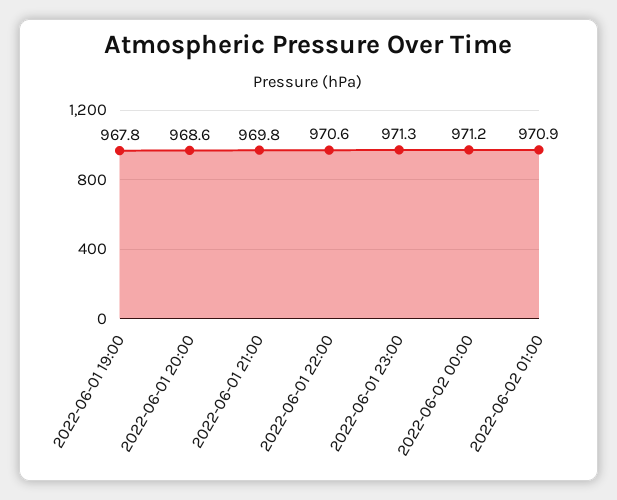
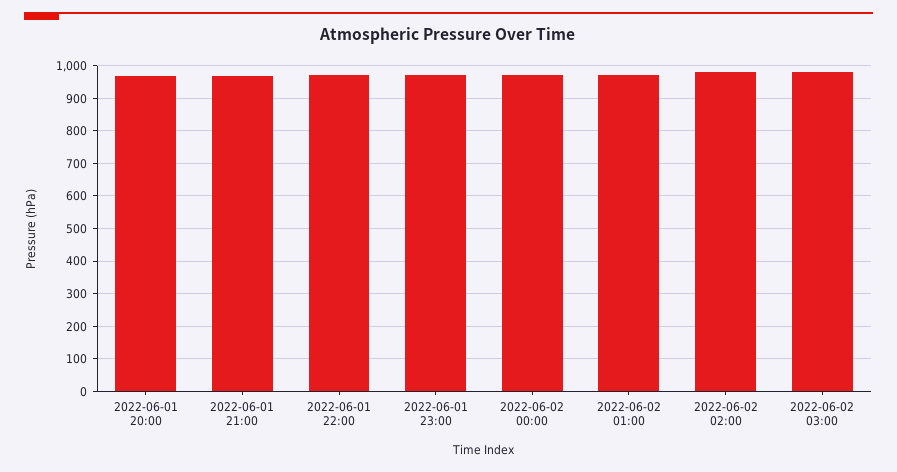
2022-06-01 19:00: 967.8 -> none
2022-06-02 02:00: none -> 980
2022-06-02 03:00: none -> 980

